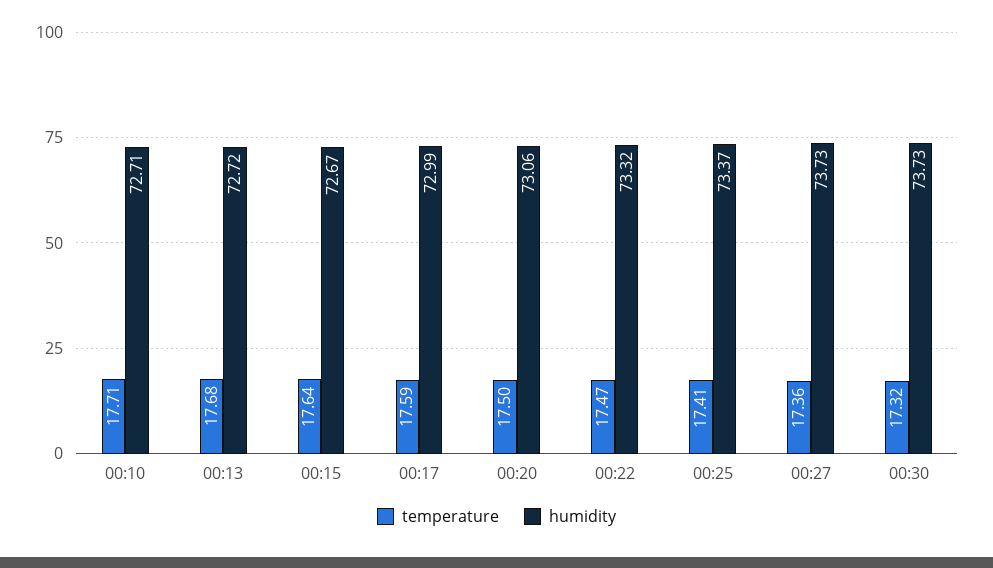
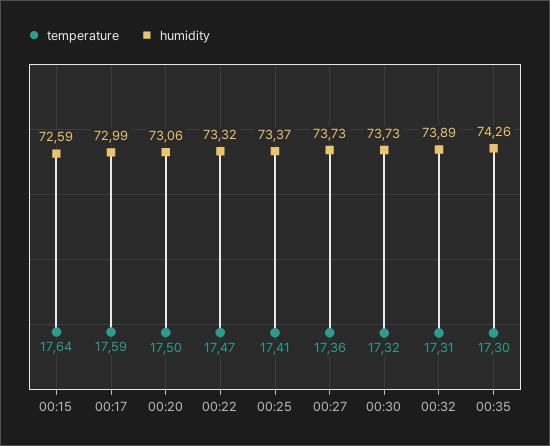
temperature, 00:10: 17.71 -> none
humidity, 00:10: 72.71 -> none
temperature, 00:13: 17.68 -> none
humidity, 00:13: 72.72 -> none
humidity, 00:15: 72.67 -> 72.59
temperature, 00:32: none -> 17.31
humidity, 00:32: none -> 73.89
temperature, 00:35: none -> 17.3
humidity, 00:35: none -> 74.26

